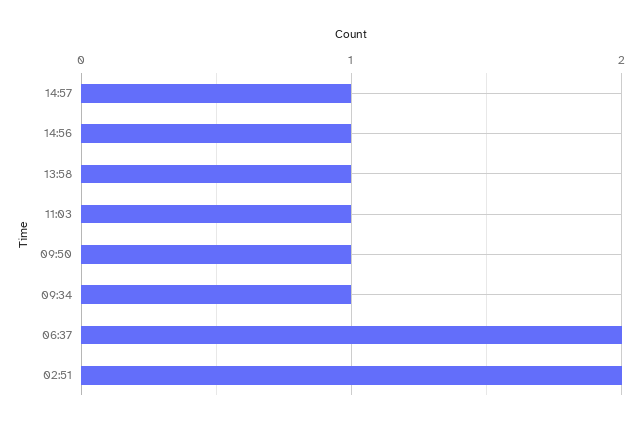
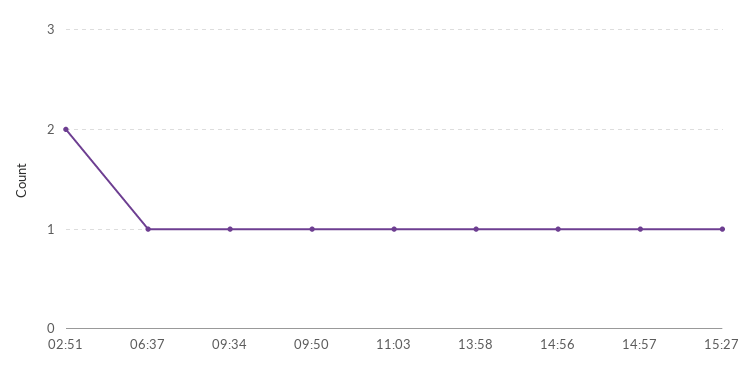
06:37: 2 -> 1
15:27: none -> 1

